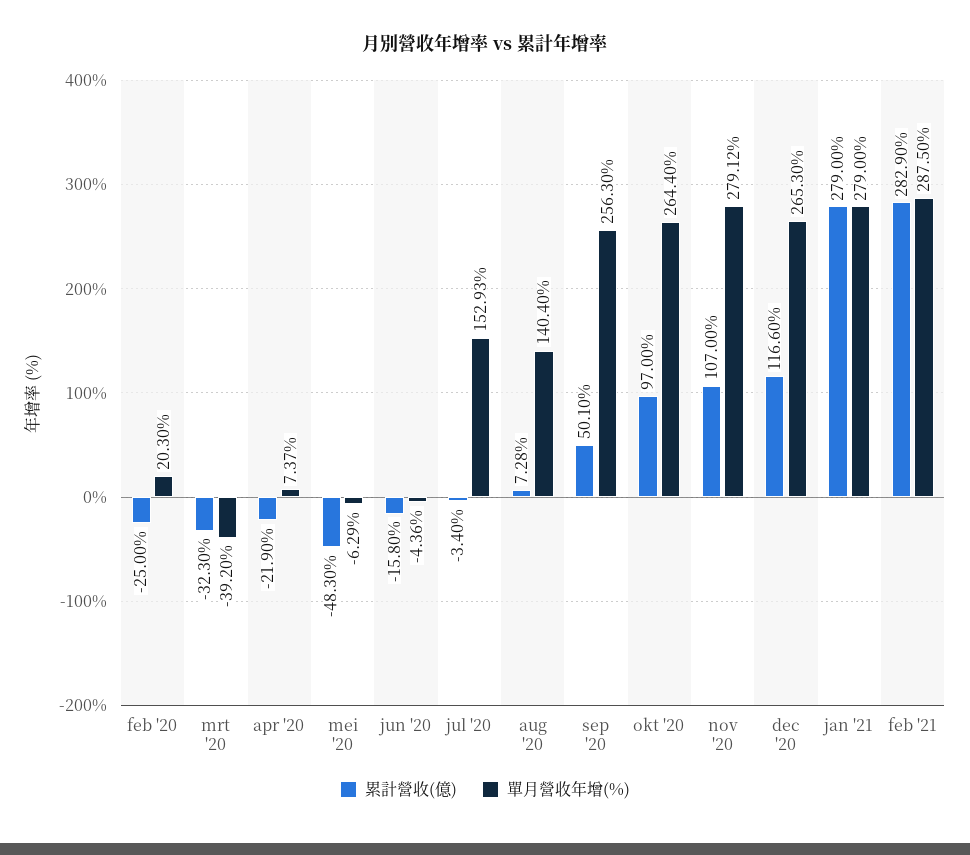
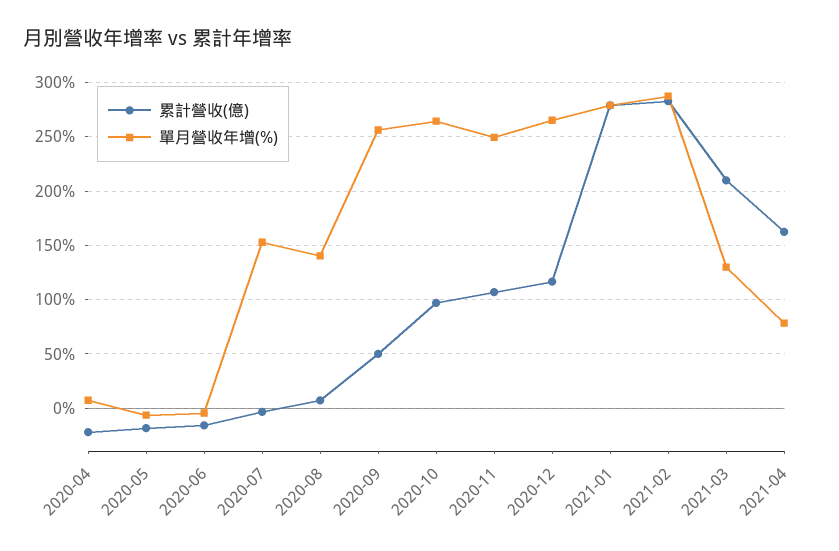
累計營收(億), feb '20: -25 -> none
單月營收年增(%), feb '20: 20.3 -> none
累計營收(億), mrt '20: -32.3 -> none
單月營收年增(%), mrt '20: -39.2 -> none
累計營收(億), mei '20: -48.3 -> -20
單月營收年增(%), nov '20: 279.12 -> 250
累計營收(億), 2021-03: none -> 210
單月營收年增(%), 2021-03: none -> 130
累計營收(億), 2021-04: none -> 160
單月營收年增(%), 2021-04: none -> 80

